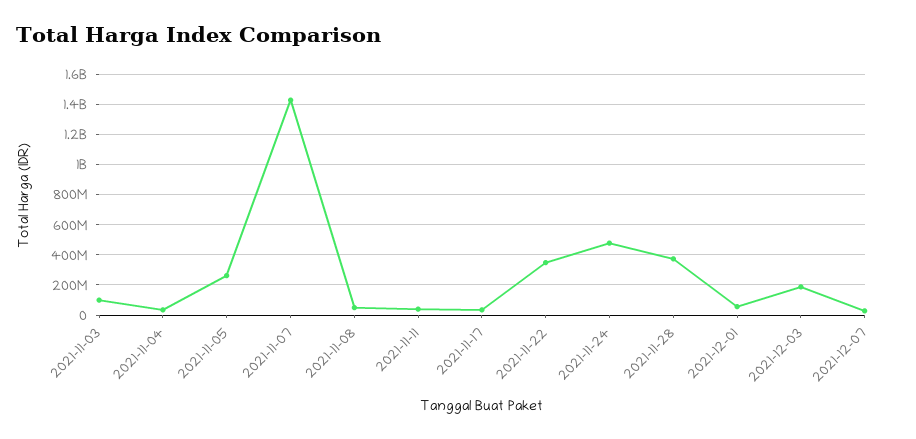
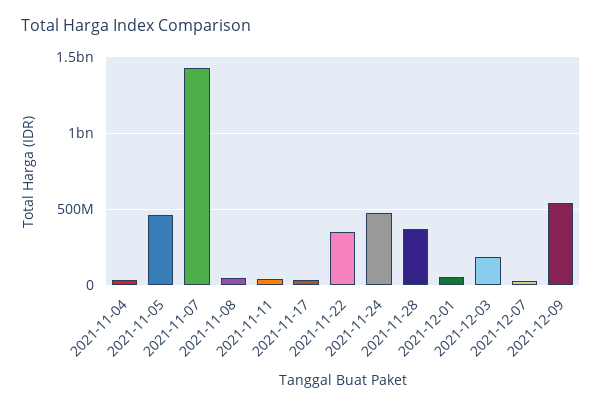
2021-11-03: 100000000 -> none
2021-11-05: 250000000 -> 450000000
2021-12-09: none -> 550000000

